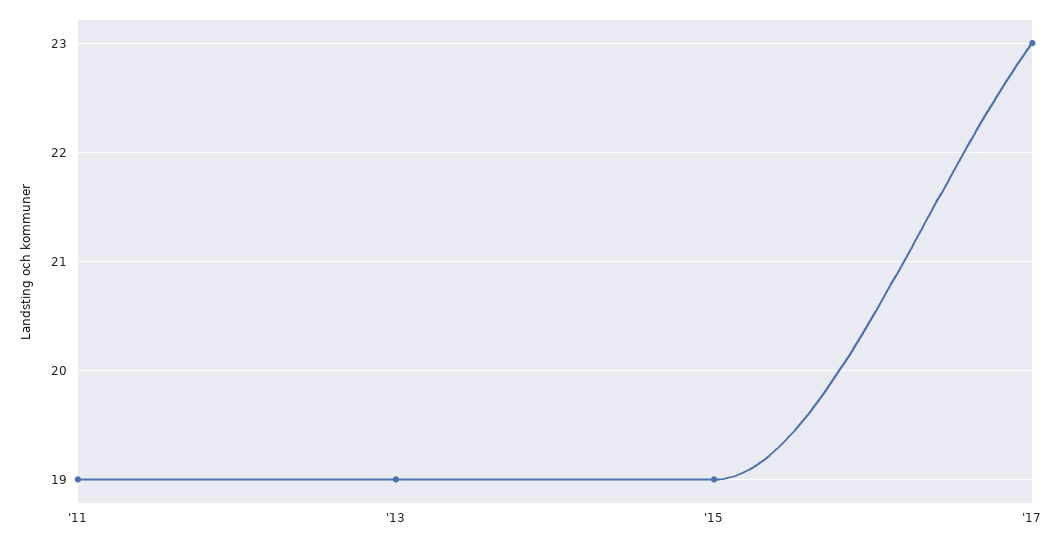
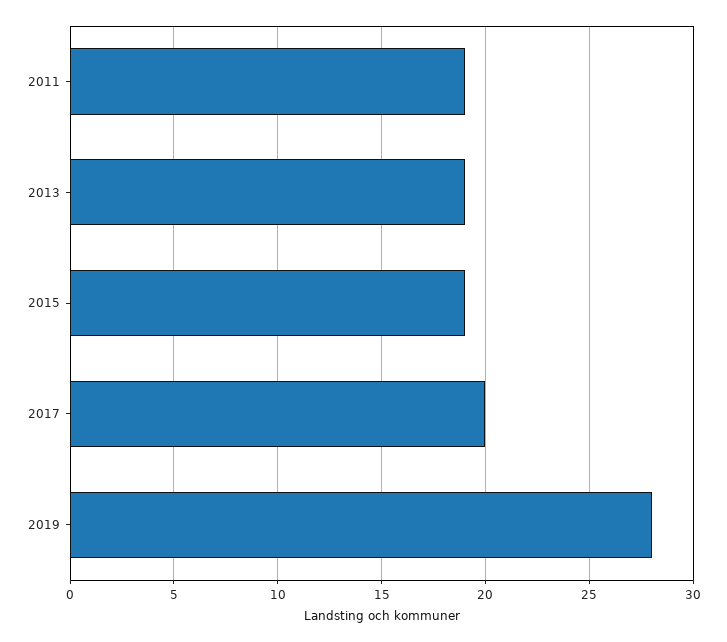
'17: 23 -> 20
2019: none -> 28

